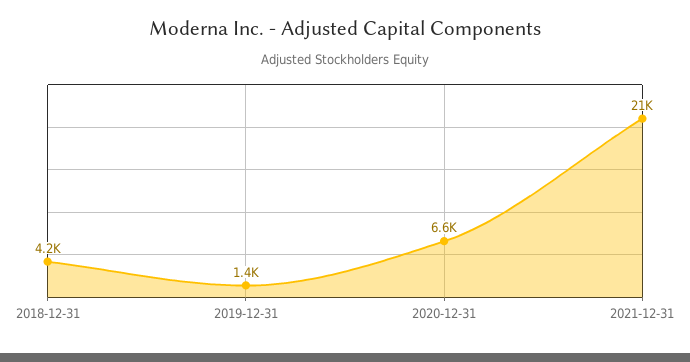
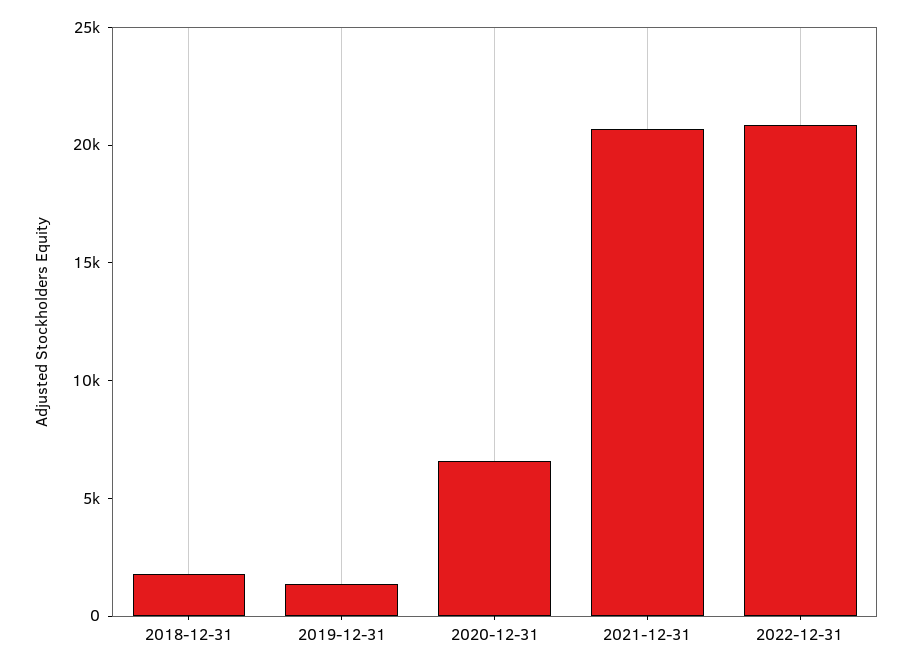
2018-12-31: 4200 -> 2000
2022-12-31: none -> 21000

